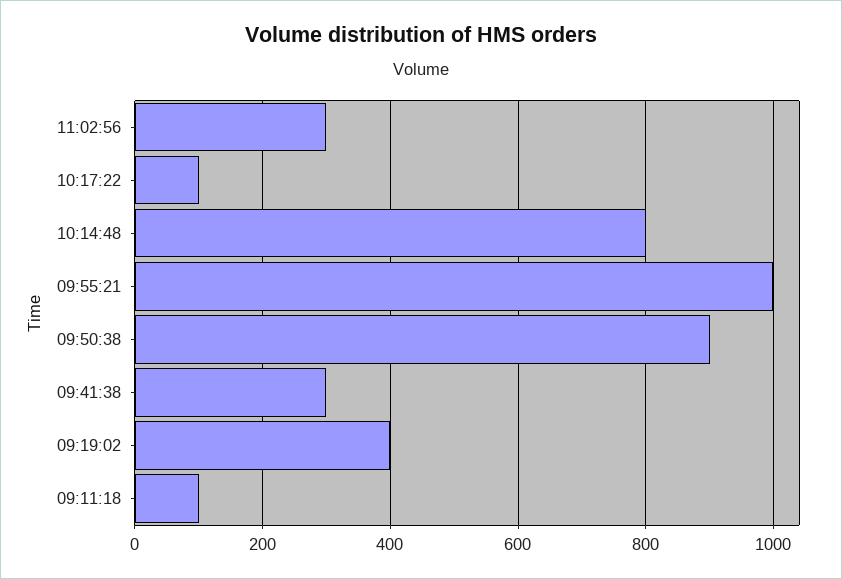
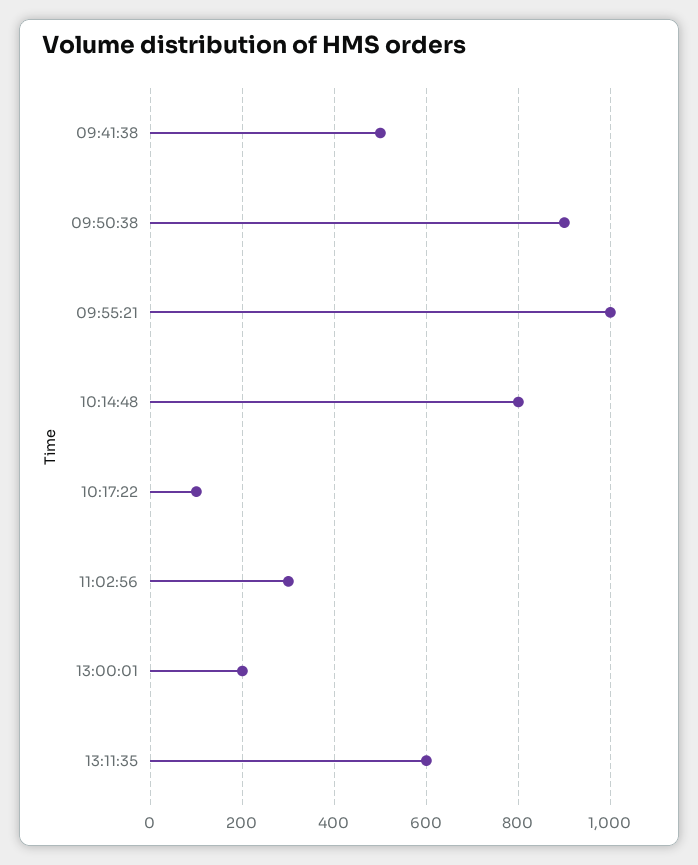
09:41:38: 300 -> 500
09:19:02: 400 -> none
09:11:18: 100 -> none
13:00:01: none -> 200
13:11:35: none -> 600

